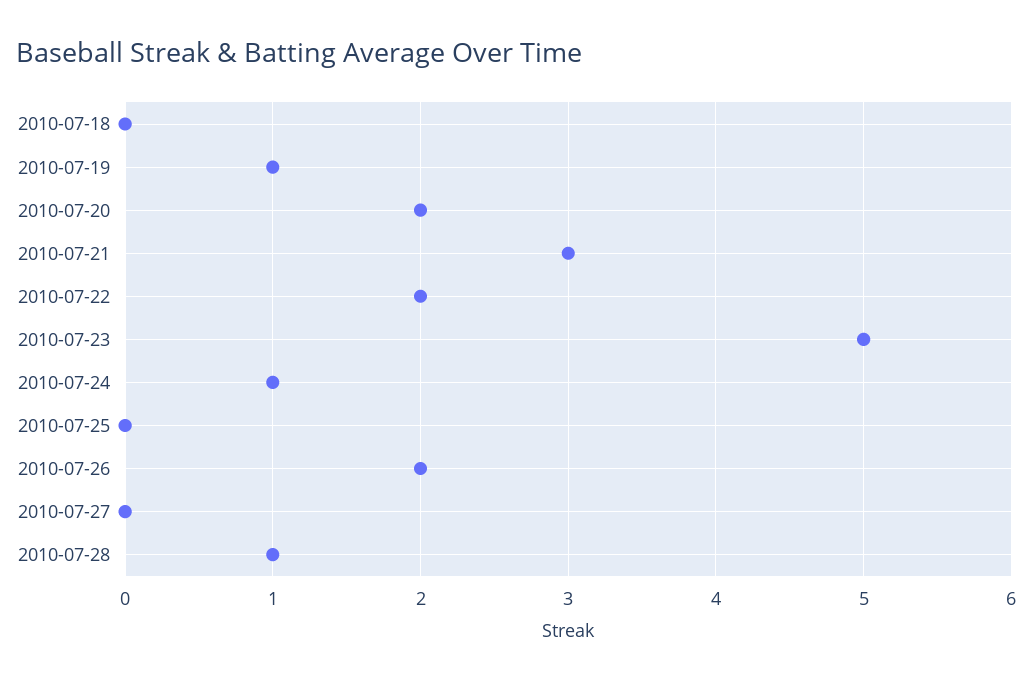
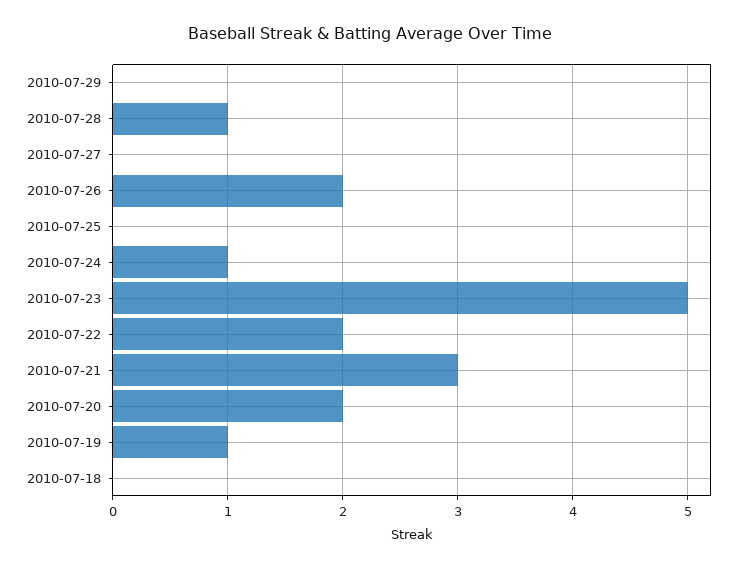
2010-07-29: none -> 0

